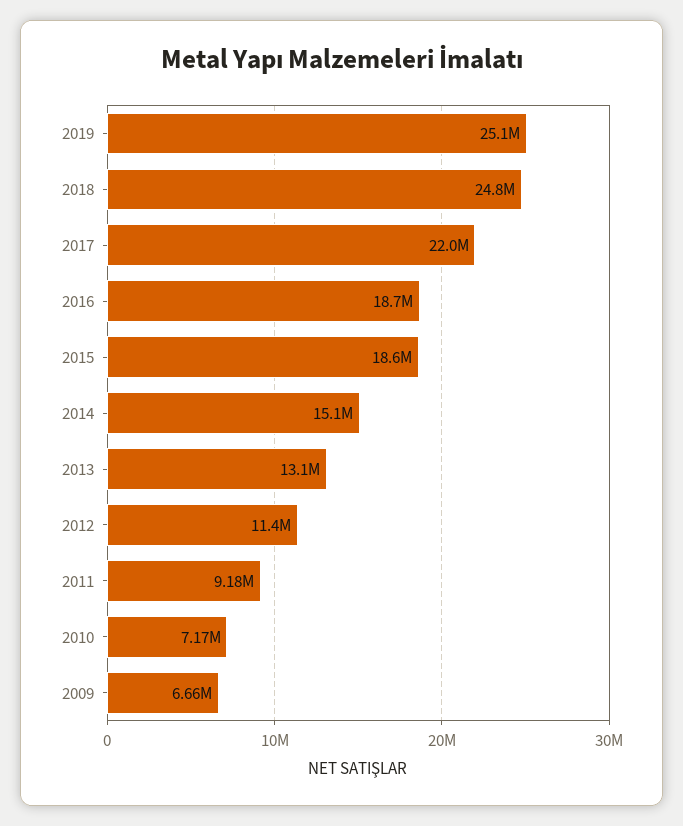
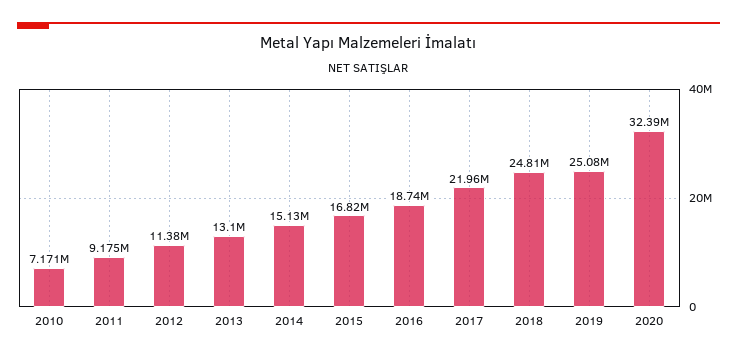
2015: 18600000 -> 16820000
2009: 6660000 -> none
2020: none -> 32390000

